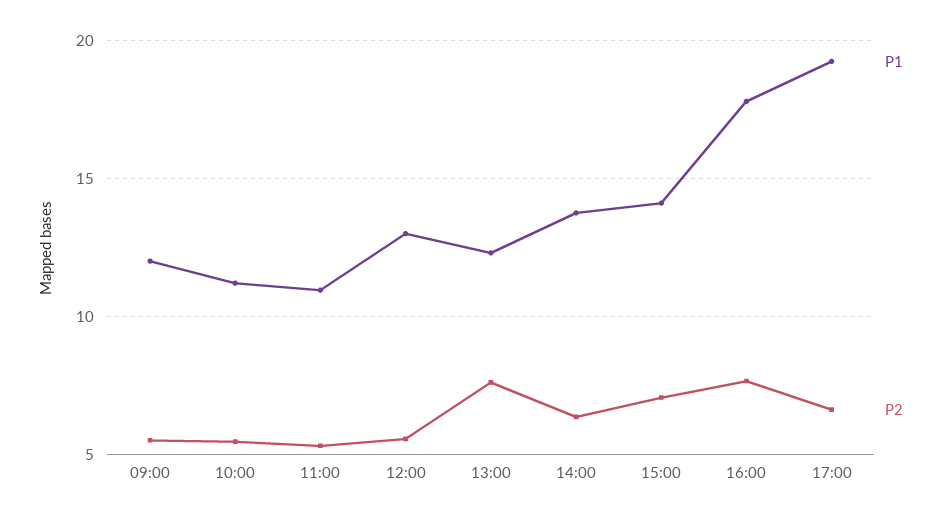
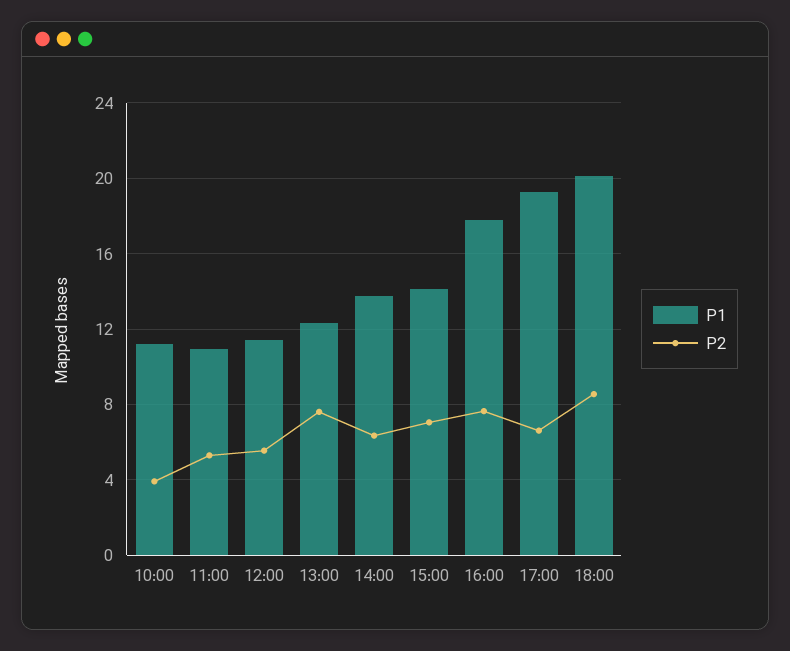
P1, 09:00: 12 -> none
P2, 09:00: 5.5 -> none
P2, 10:00: 5.5 -> 4
P1, 12:00: 13 -> 11.5
P1, 18:00: none -> 20
P2, 18:00: none -> 8.5

